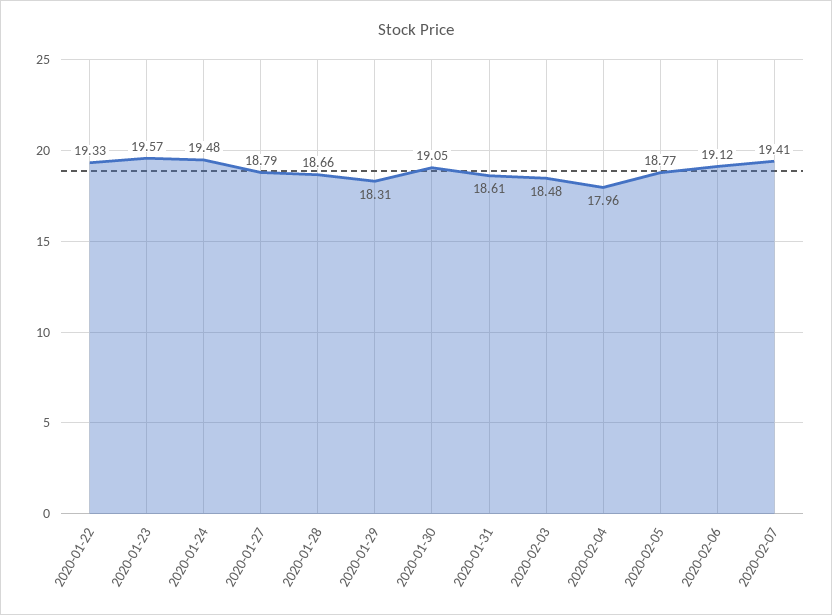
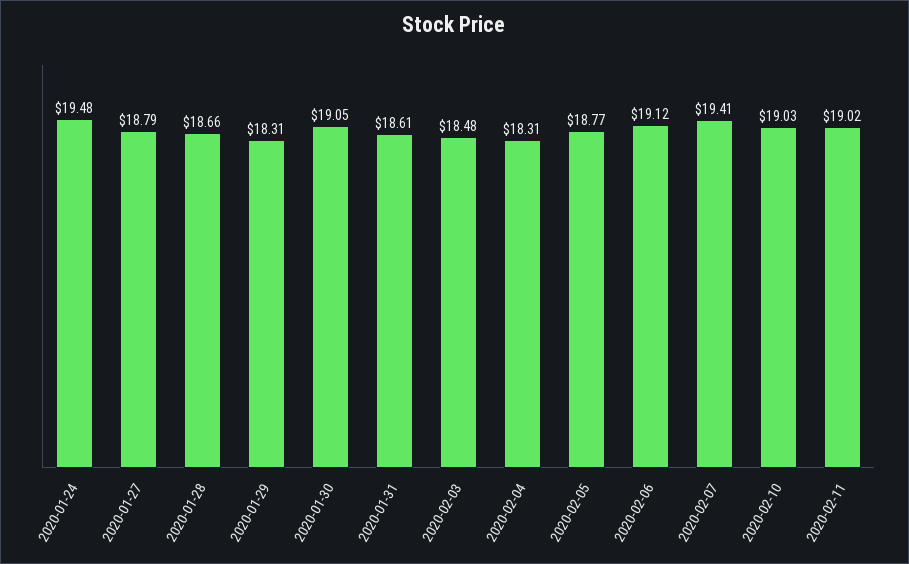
2020-01-22: 19.33 -> none
2020-01-23: 19.57 -> none
2020-02-04: 17.96 -> 18.31
2020-02-10: none -> 19.03
2020-02-11: none -> 19.02

